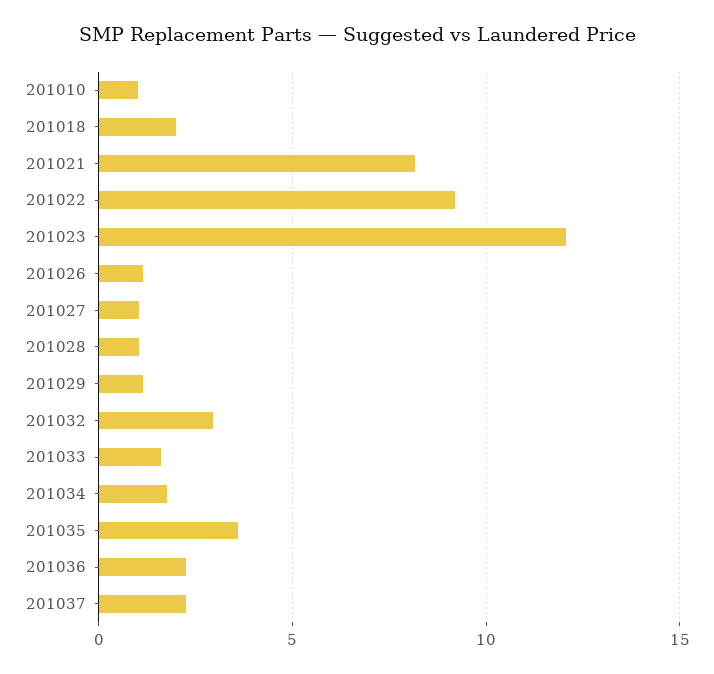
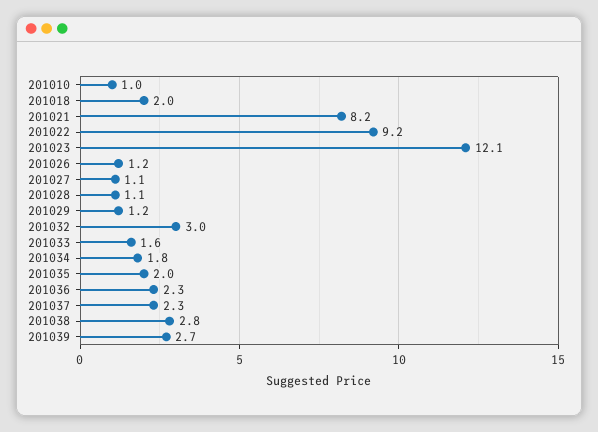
201035: 3.5 -> 2
201038: none -> 2.8
201039: none -> 2.7

